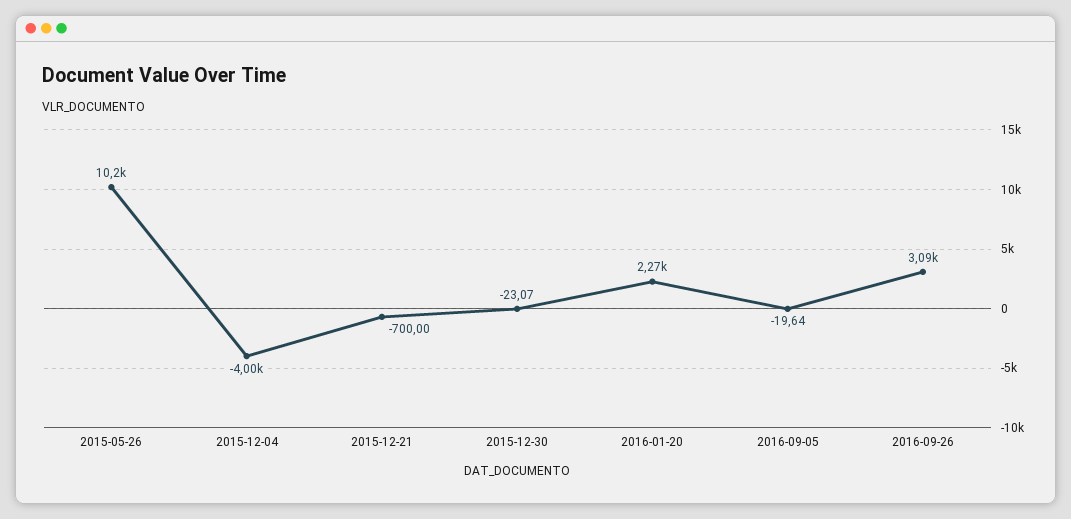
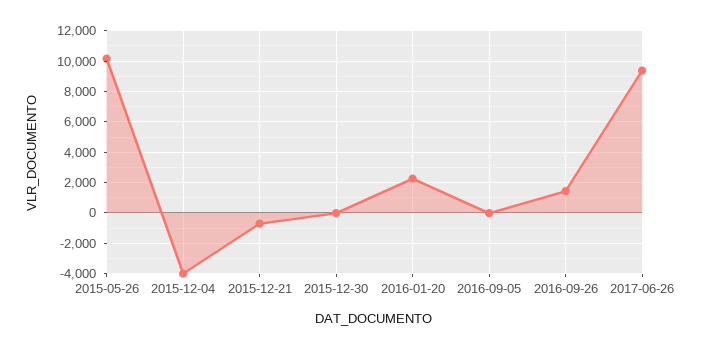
2016-09-26: 3090 -> 1500
2017-06-26: none -> 9500

